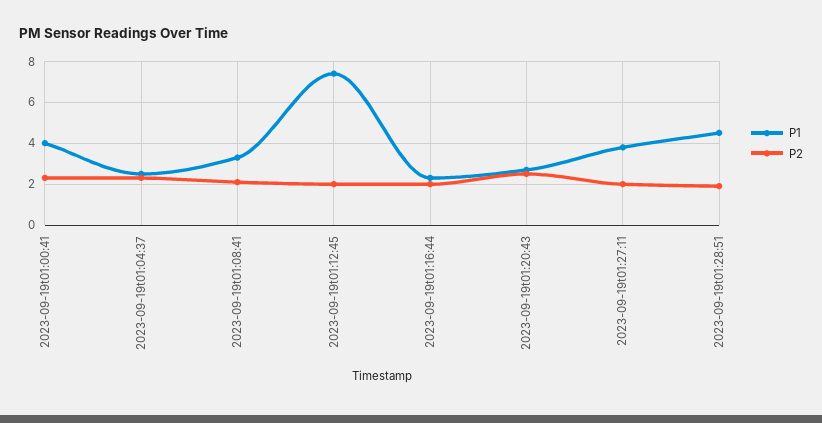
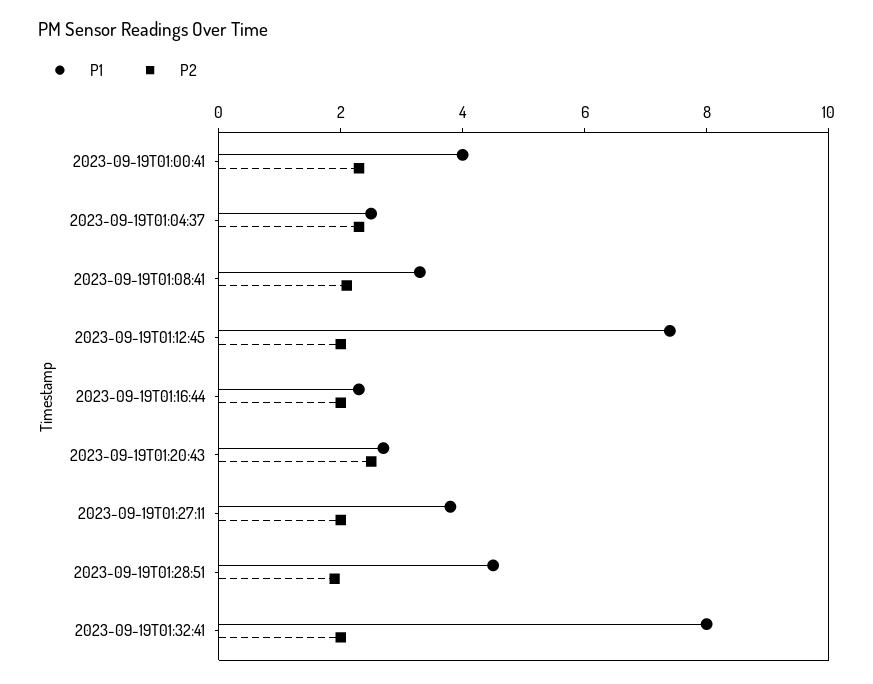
P1, 2023-09-19T01:32:41: none -> 8
P2, 2023-09-19T01:32:41: none -> 2

